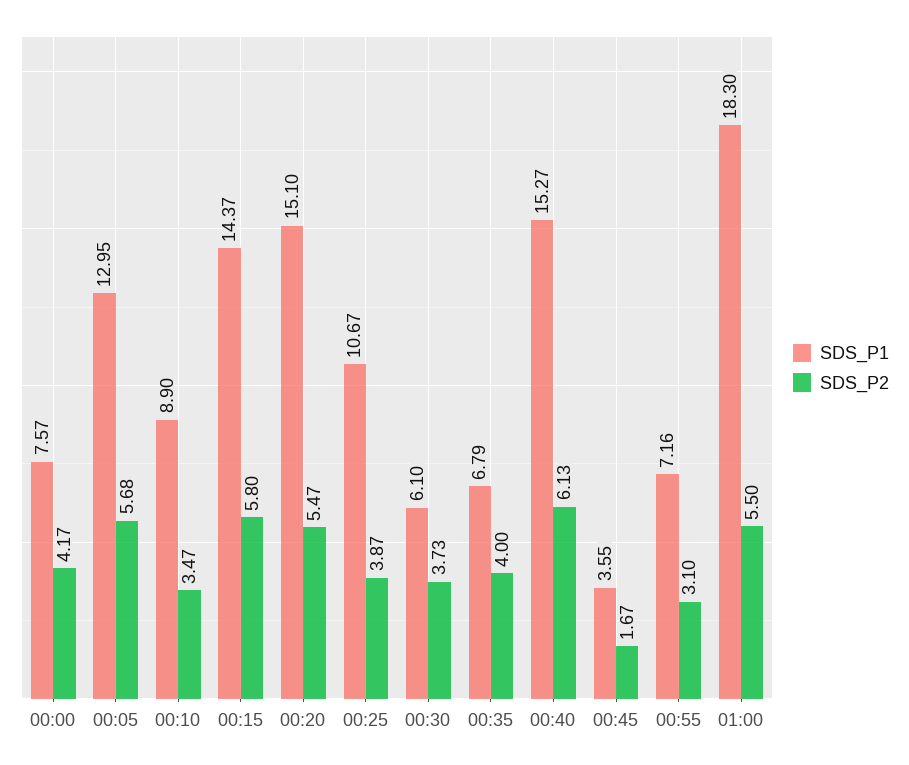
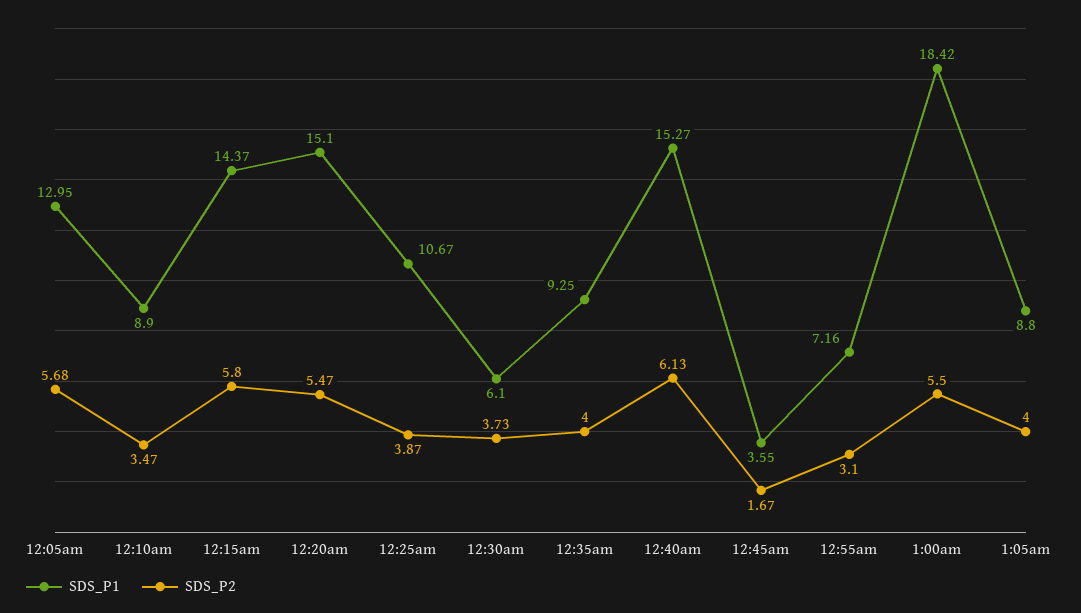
SDS_P1, 00:00: 7.57 -> none
SDS_P2, 00:00: 4.17 -> none
SDS_P1, 00:35: 6.79 -> 9.25
SDS_P1, 01:00: 18.3 -> 18.42
SDS_P1, 1:05am: none -> 8.8
SDS_P2, 1:05am: none -> 4

